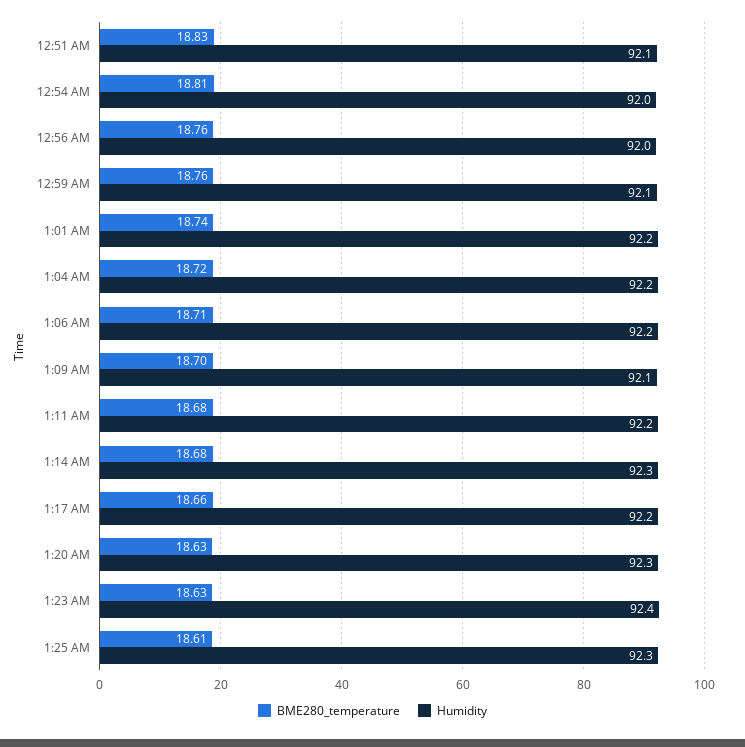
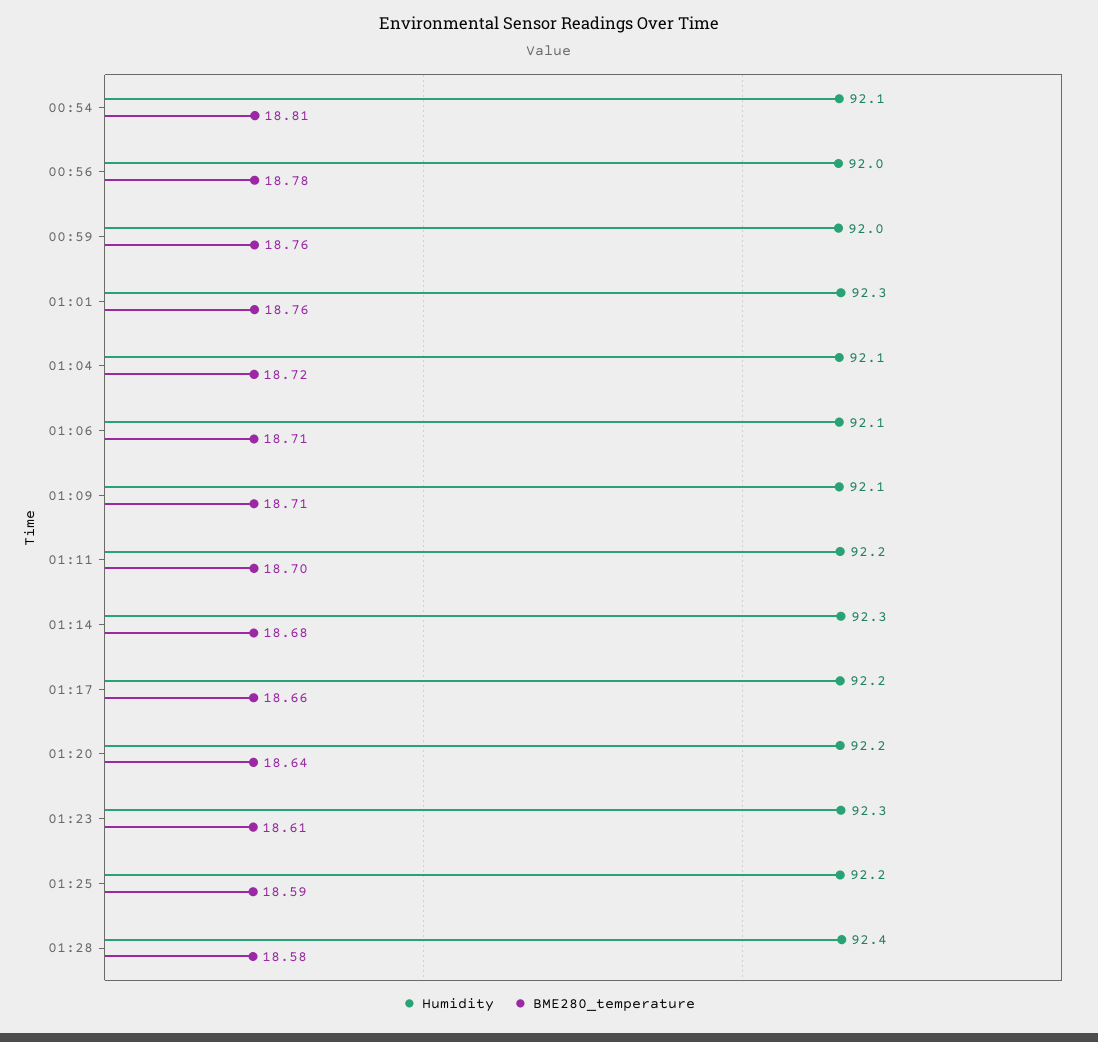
BME280_temperature, 12:51 AM: 18.83 -> none
Humidity, 12:51 AM: 92.1 -> none
Humidity, 12:54 AM: 92 -> 92.1
BME280_temperature, 12:56 AM: 18.76 -> 18.78
Humidity, 12:59 AM: 92.1 -> 92
BME280_temperature, 1:01 AM: 18.74 -> 18.76
Humidity, 1:01 AM: 92.2 -> 92.3
Humidity, 1:04 AM: 92.2 -> 92.1
Humidity, 1:06 AM: 92.2 -> 92.1
BME280_temperature, 1:09 AM: 18.7 -> 18.71
BME280_temperature, 1:11 AM: 18.68 -> 18.7
BME280_temperature, 1:20 AM: 18.63 -> 18.64
Humidity, 1:20 AM: 92.3 -> 92.2
BME280_temperature, 1:23 AM: 18.63 -> 18.61
Humidity, 1:23 AM: 92.4 -> 92.3
BME280_temperature, 1:25 AM: 18.61 -> 18.59
Humidity, 1:25 AM: 92.3 -> 92.2
Humidity, 01:28: none -> 92.4
BME280_temperature, 01:28: none -> 18.58

